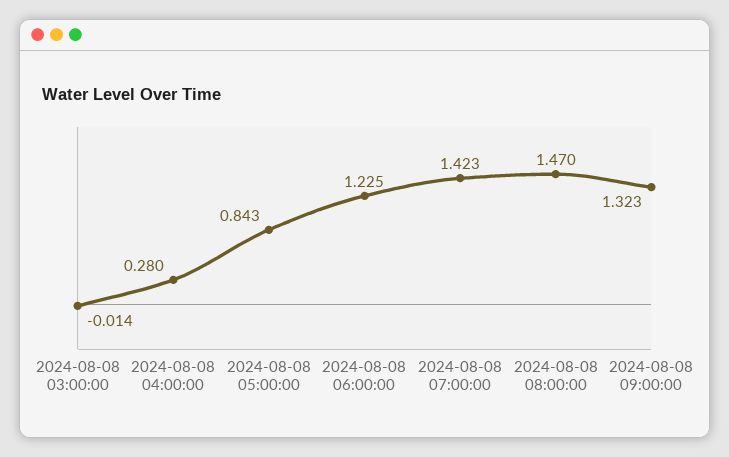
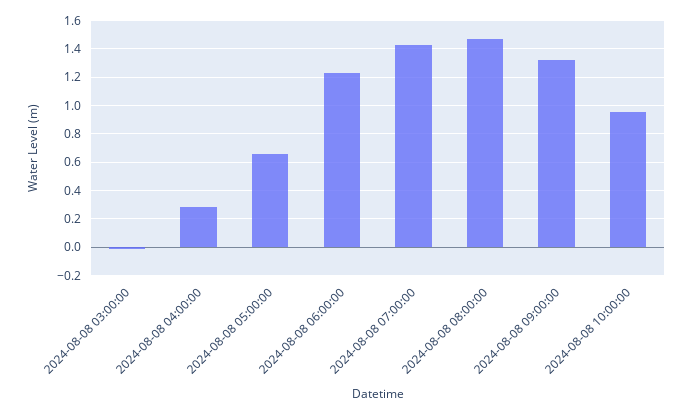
2024-08-08 05:00:00: 0.843 -> 0.65
2024-08-08 10:00:00: none -> 0.95

